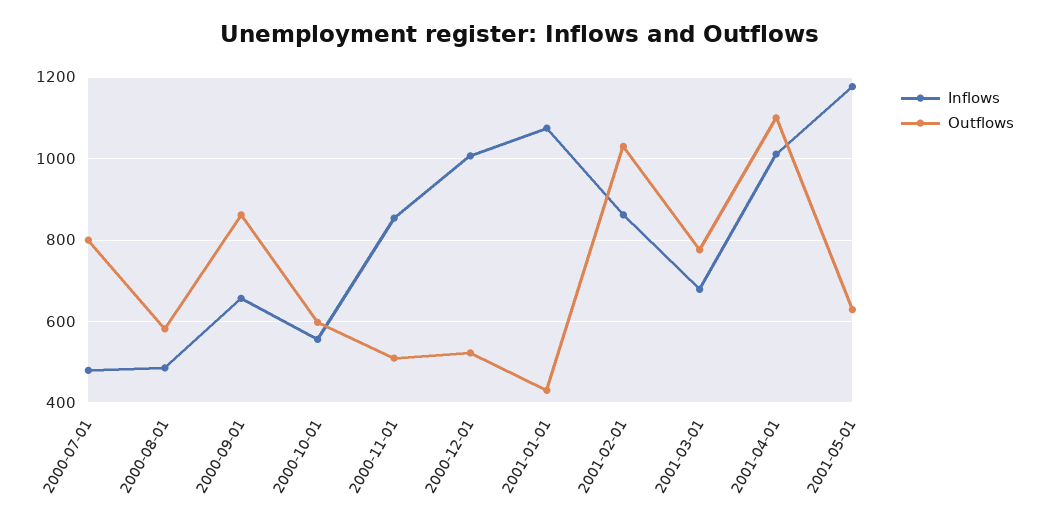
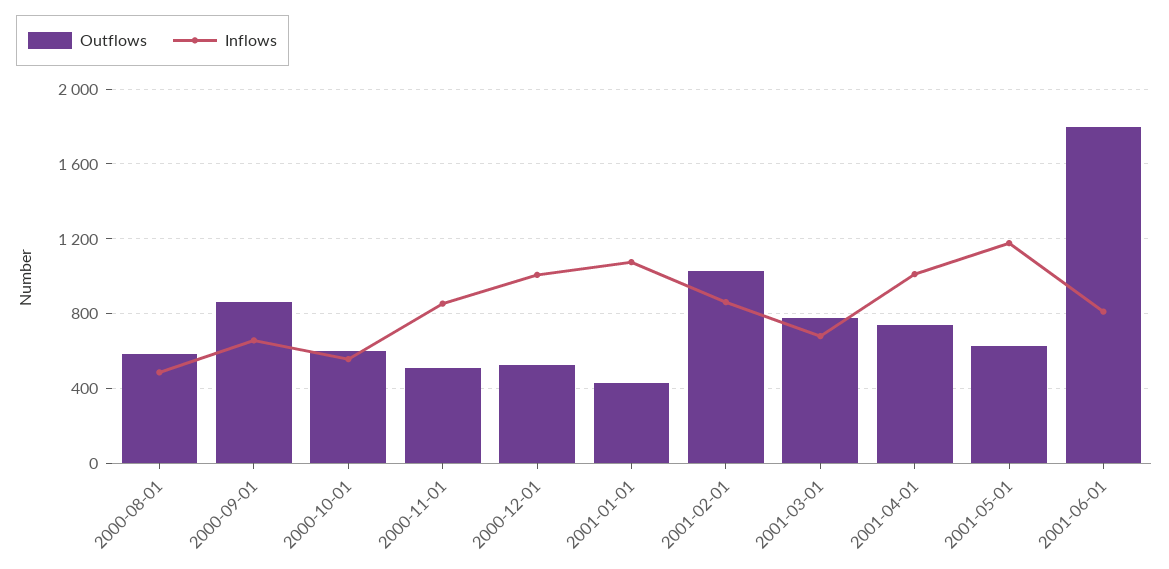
Inflows, 2000-07-01: 480 -> none
Outflows, 2000-07-01: 800 -> none
Outflows, 2001-04-01: 1100 -> 750
Outflows, 2001-06-01: none -> 1800
Inflows, 2001-06-01: none -> 800

